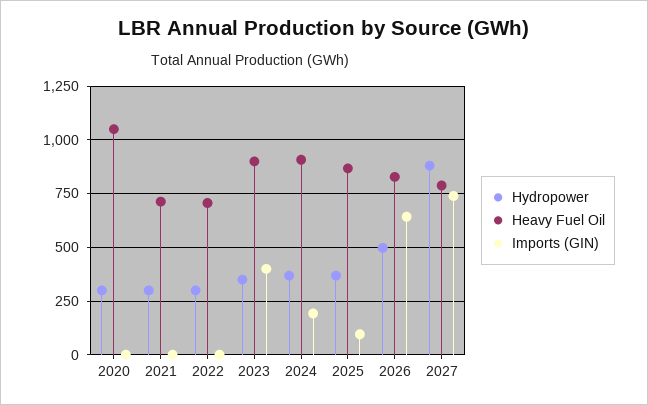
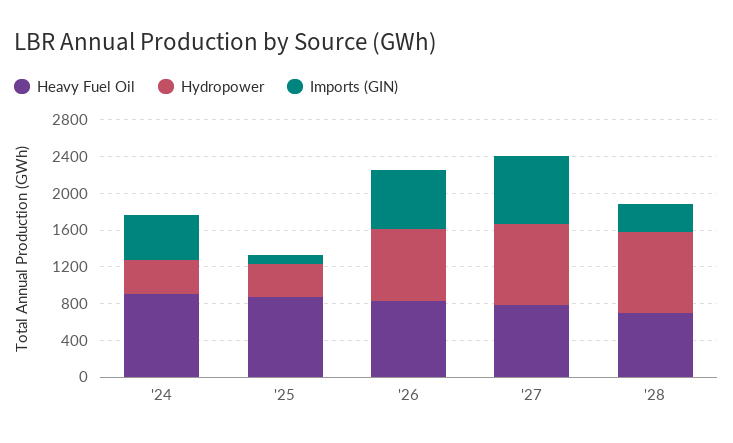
Hydropower, 2020: 300 -> none
Heavy Fuel Oil, 2020: 1050 -> none
Imports (GIN), 2020: 0 -> none
Hydropower, 2021: 300 -> none
Heavy Fuel Oil, 2021: 700 -> none
Imports (GIN), 2021: 0 -> none
Hydropower, 2022: 300 -> none
Heavy Fuel Oil, 2022: 700 -> none
Imports (GIN), 2022: 0 -> none
Hydropower, 2023: 350 -> none
Heavy Fuel Oil, 2023: 900 -> none
Imports (GIN), 2023: 400 -> none
Imports (GIN), 2024: 200 -> 500
Hydropower, 2026: 500 -> 800
Heavy Fuel Oil, '28: none -> 700
Hydropower, '28: none -> 900
Imports (GIN), '28: none -> 300

